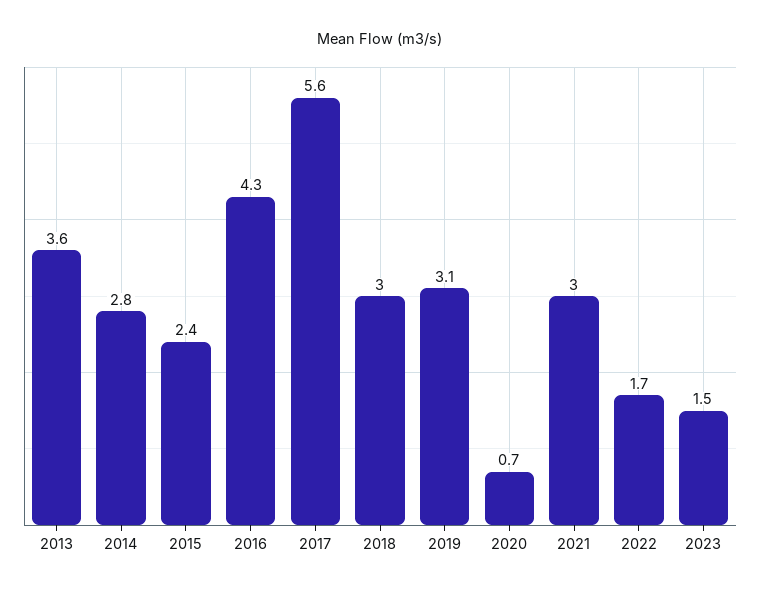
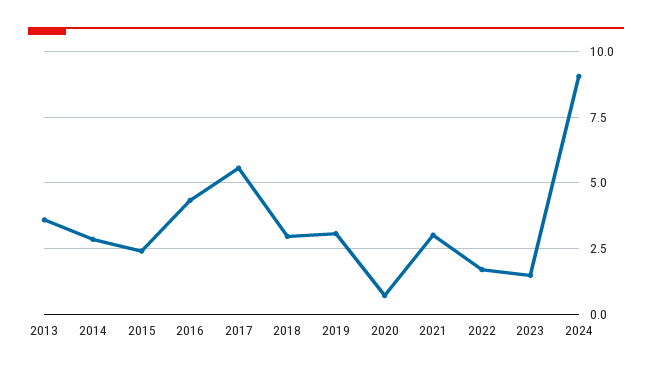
2024: none -> 9

